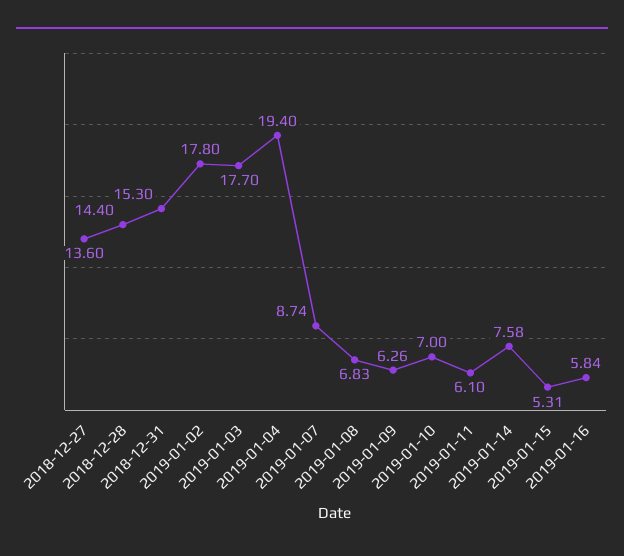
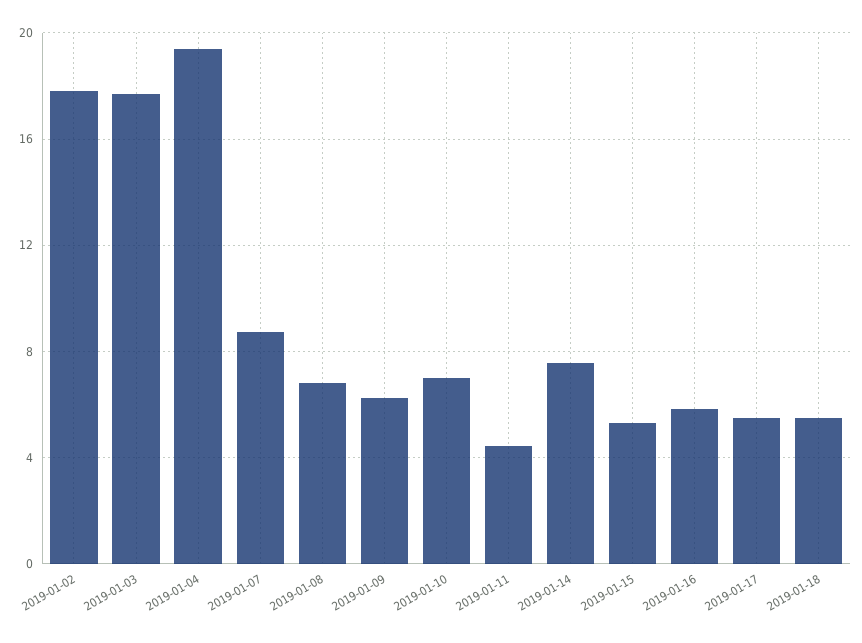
2018-12-27: 13.6 -> none
2018-12-28: 14.4 -> none
2018-12-31: 15.3 -> none
2019-01-11: 6.1 -> 4.5
2019-01-17: none -> 5.5
2019-01-18: none -> 5.5

